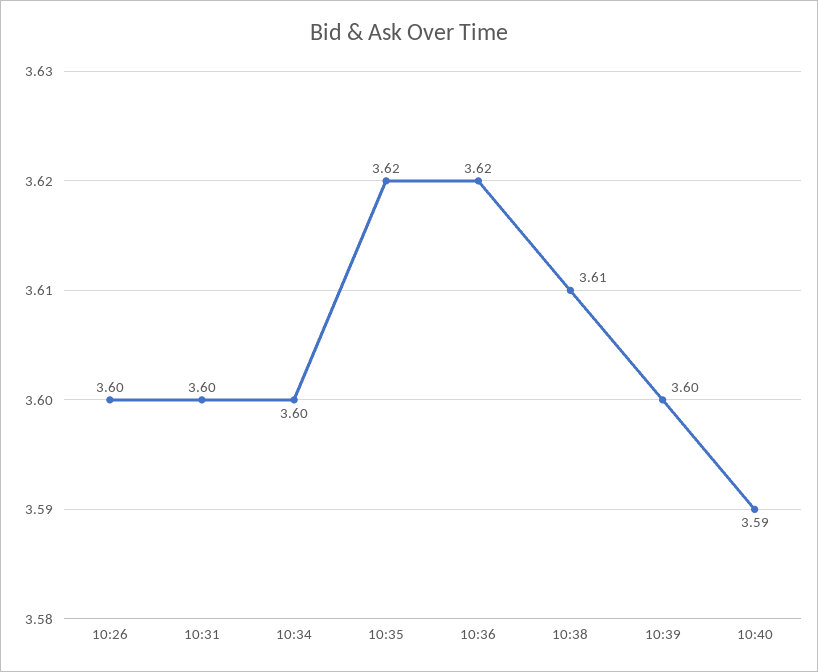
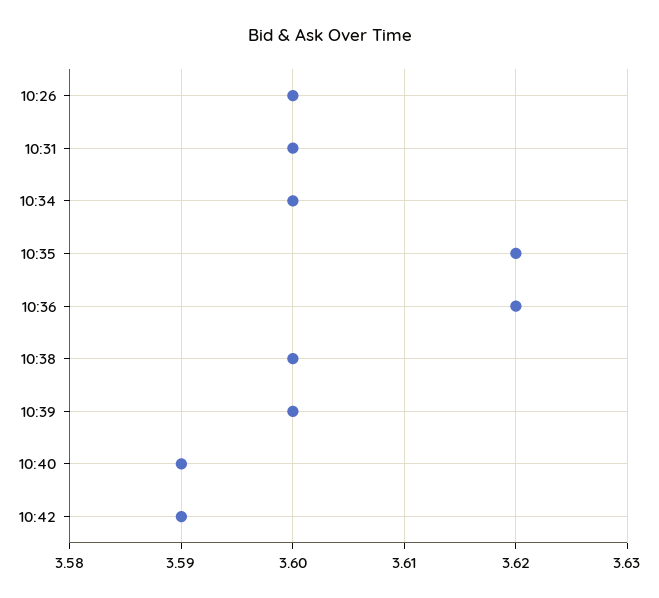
10:38: 3.61 -> 3.6
10:42: none -> 3.59

